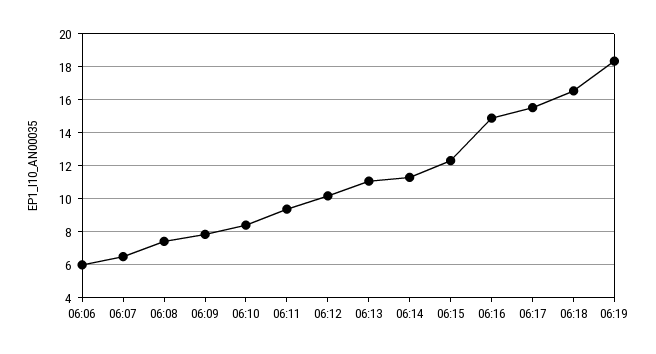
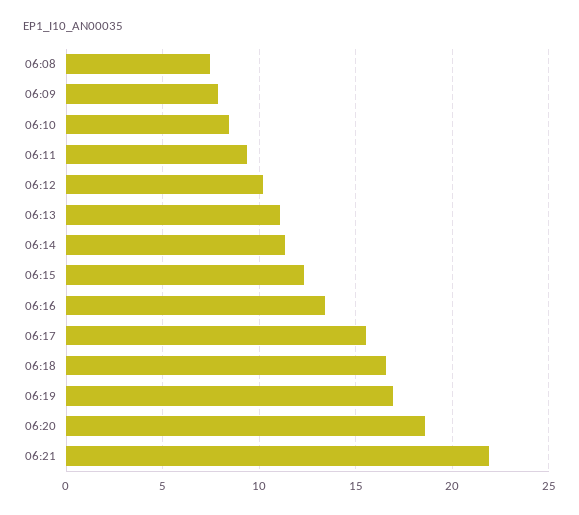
06:06: 6 -> none
06:07: 6.5 -> none
06:16: 15 -> 13.5
06:19: 18.5 -> 17
06:20: none -> 18.5
06:21: none -> 22

